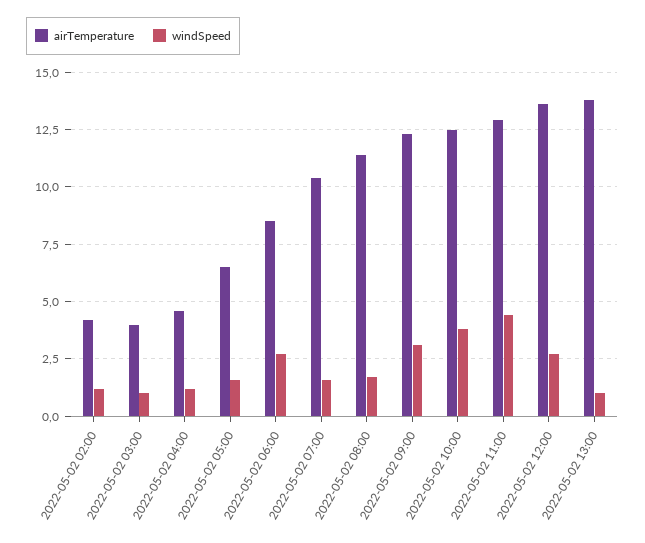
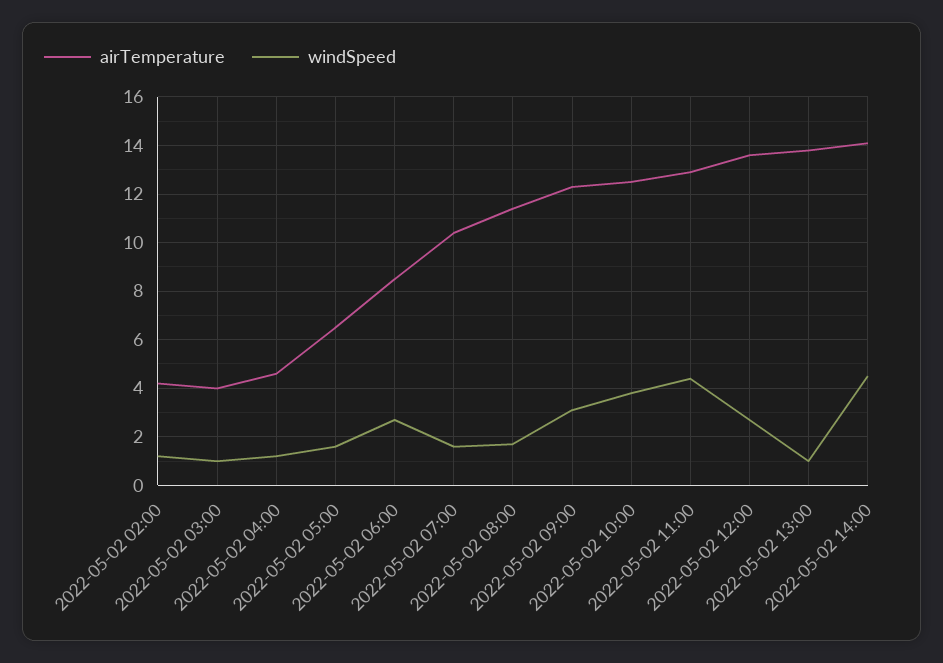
airTemperature, 2022-05-02 14:00: none -> 14
windSpeed, 2022-05-02 14:00: none -> 4.5

